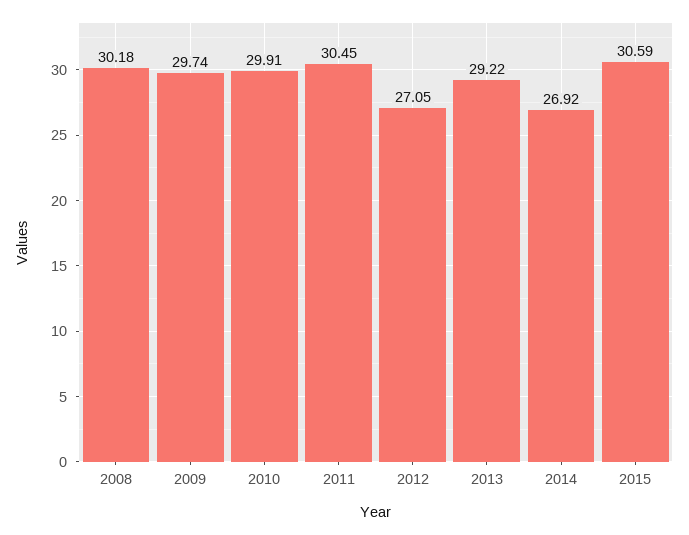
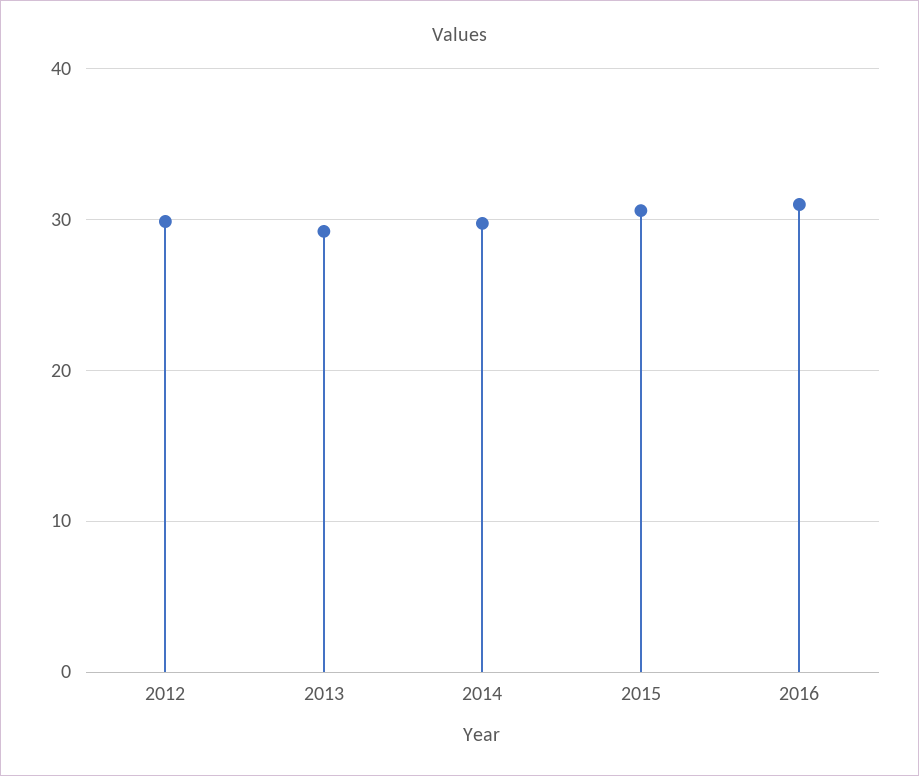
2008: 30.18 -> none
2009: 29.74 -> none
2010: 29.91 -> none
2011: 30.45 -> none
2012: 27.05 -> 30
2014: 26.92 -> 30
2016: none -> 31

